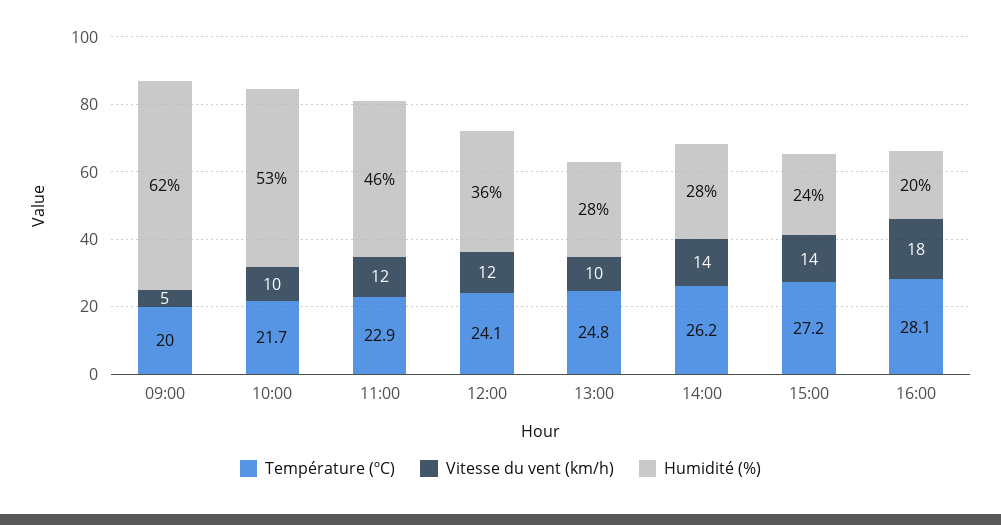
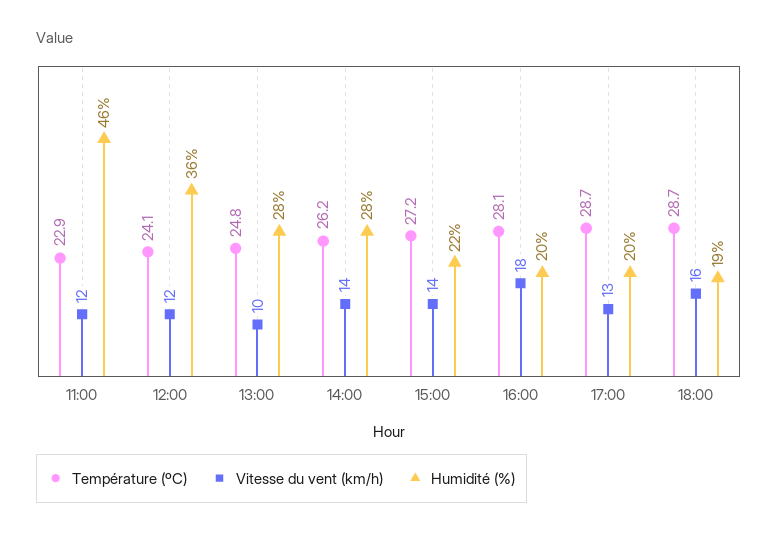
Température (ºC), 09:00: 20 -> none
Vitesse du vent (km/h), 09:00: 5 -> none
Humidité (%), 09:00: 62 -> none
Température (ºC), 10:00: 21.7 -> none
Vitesse du vent (km/h), 10:00: 10 -> none
Humidité (%), 10:00: 53 -> none
Humidité (%), 15:00: 24 -> 22
Température (ºC), 17:00: none -> 28.7
Vitesse du vent (km/h), 17:00: none -> 13
Humidité (%), 17:00: none -> 20
Température (ºC), 18:00: none -> 28.7
Vitesse du vent (km/h), 18:00: none -> 16
Humidité (%), 18:00: none -> 19

